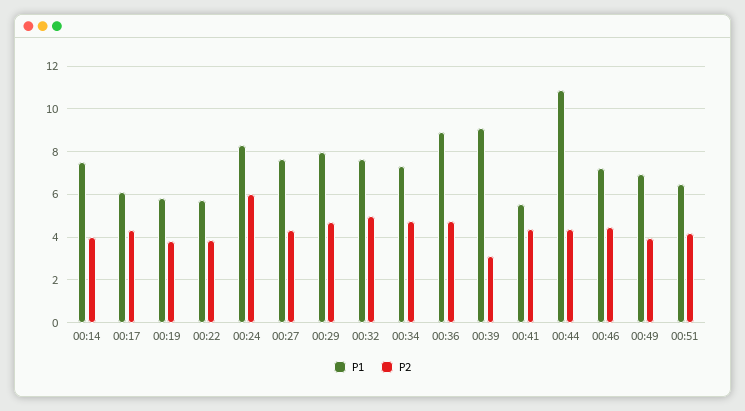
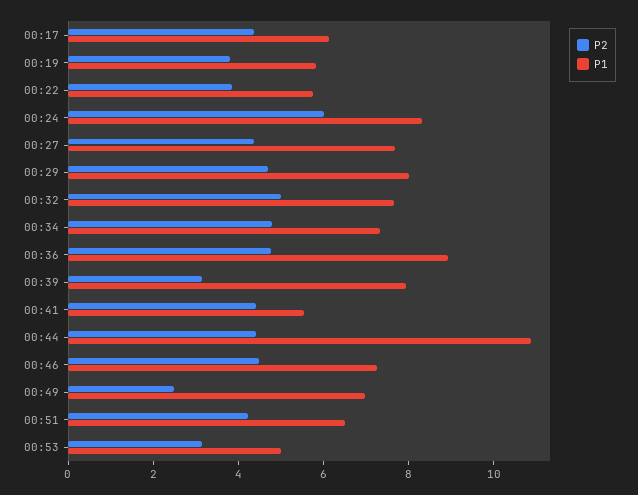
P1, 00:14: 7.5 -> none
P2, 00:14: 4 -> none
P1, 00:39: 9 -> 8
P2, 00:49: 4 -> 2.5
P2, 00:53: none -> 3
P1, 00:53: none -> 5

